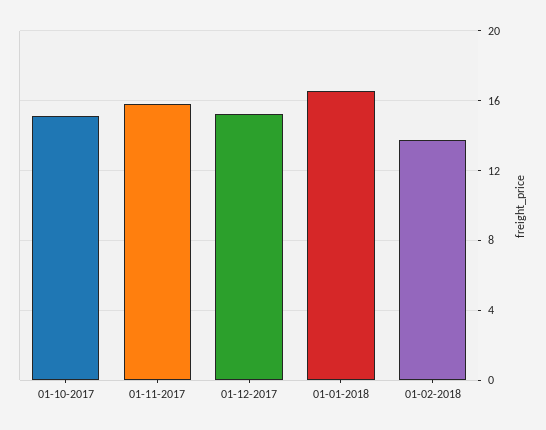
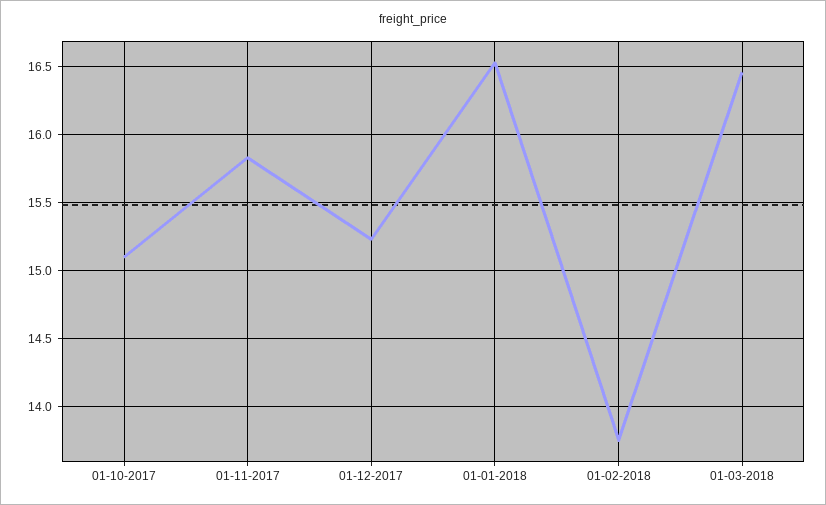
01-03-2018: none -> 16.45

